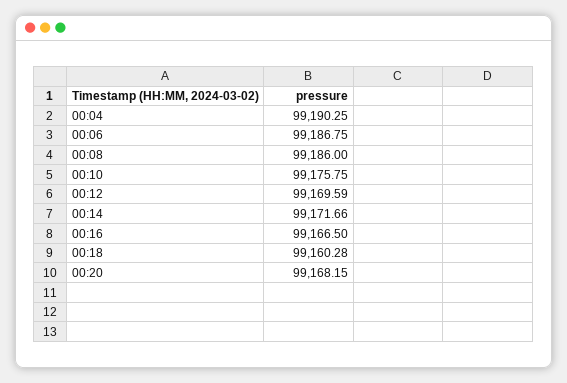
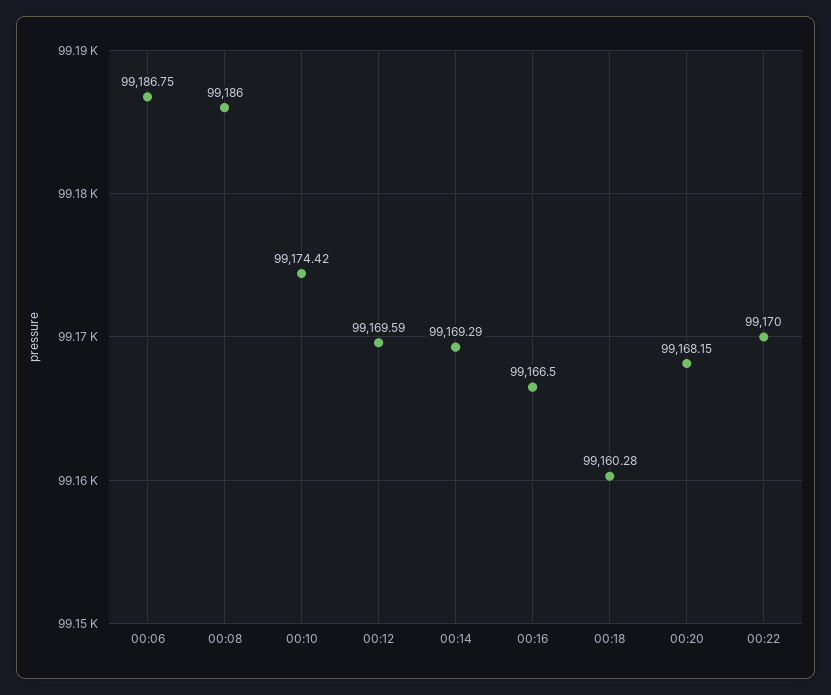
00:04: 99190.25 -> none
00:10: 99175.75 -> 99174.42
00:14: 99171.66 -> 99169.29
00:22: none -> 99170

